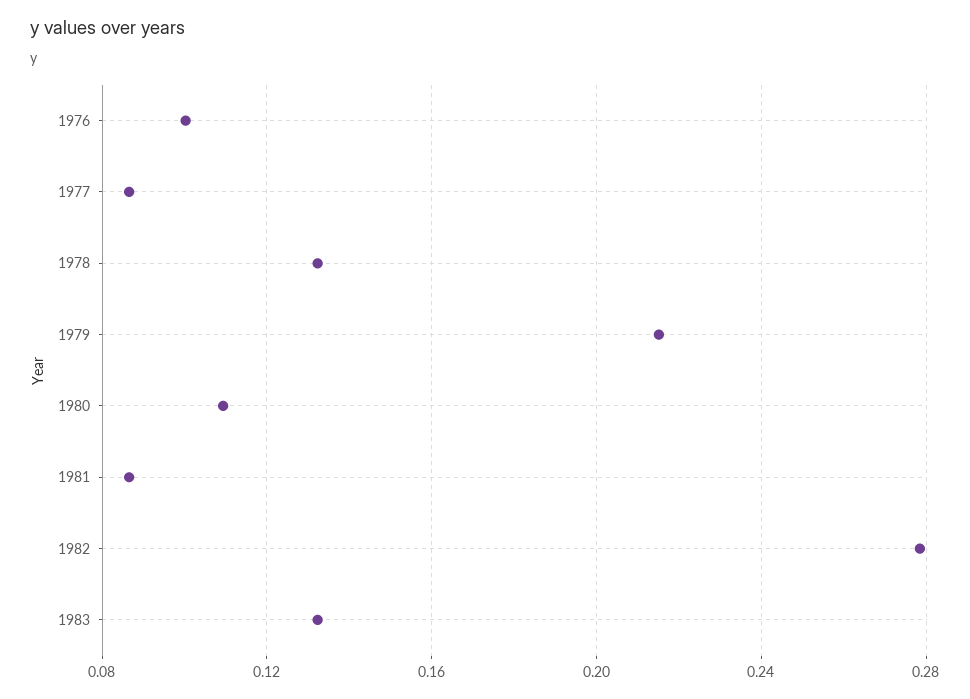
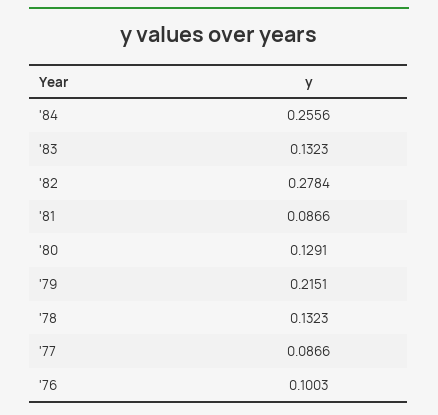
1980: 0.11 -> 0.1291
'84: none -> 0.2556

